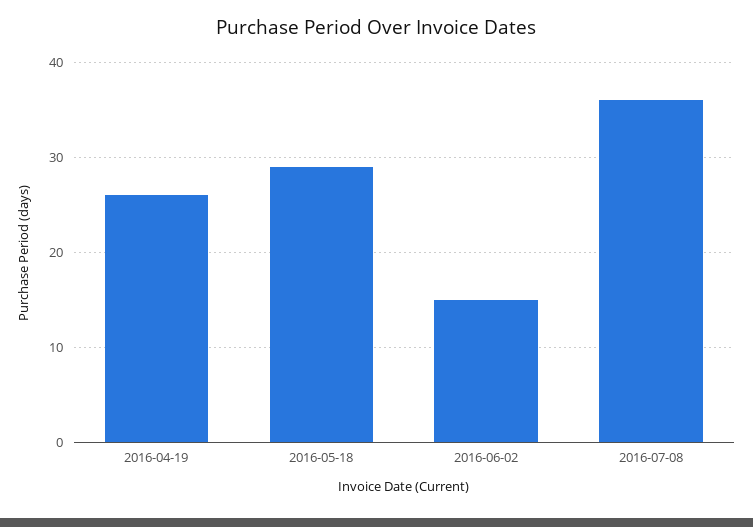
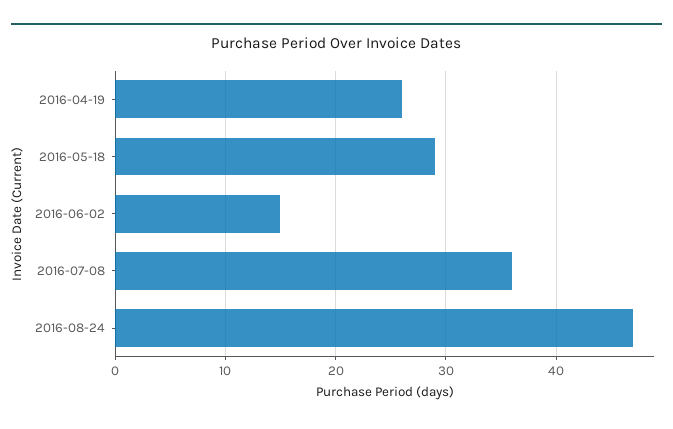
2016-08-24: none -> 47

